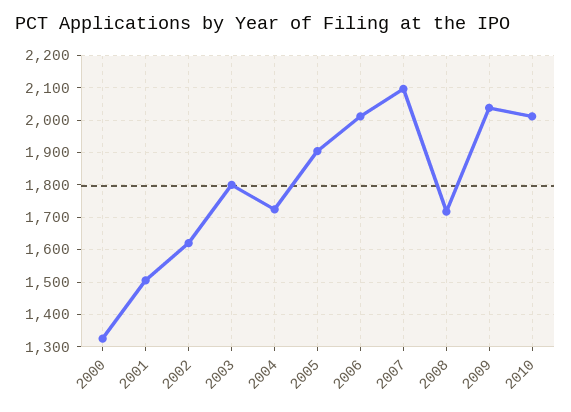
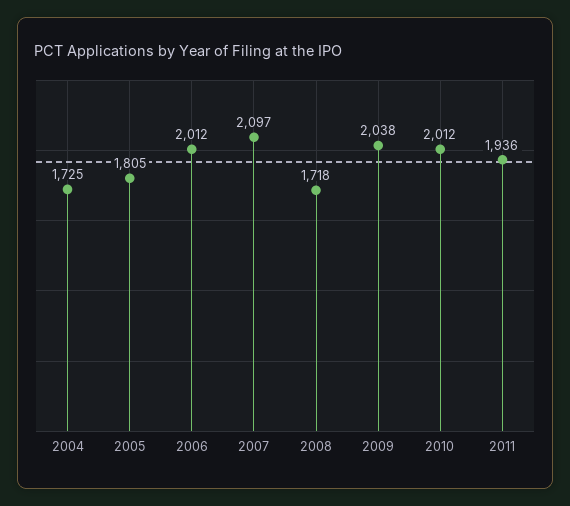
2000: 1320 -> none
2001: 1500 -> none
2002: 1620 -> none
2003: 1800 -> none
2005: 1900 -> 1805
2011: none -> 1936

